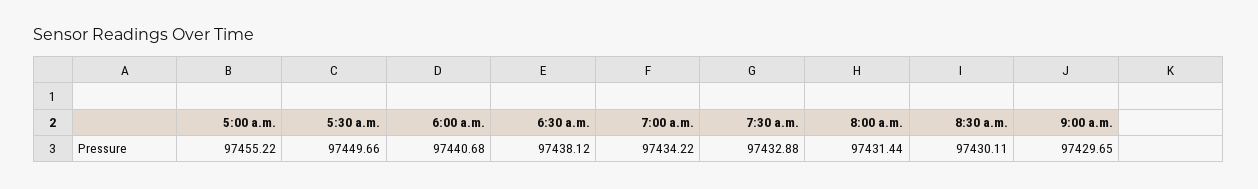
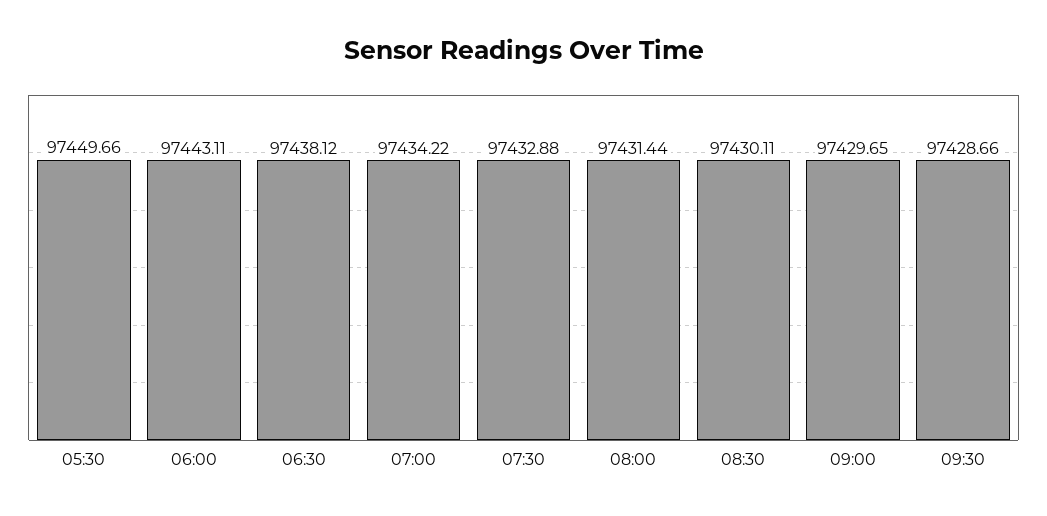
5:00 a.m.: 97455.22 -> none
6:00 a.m.: 97440.68 -> 97443.11
09:30: none -> 97428.66

